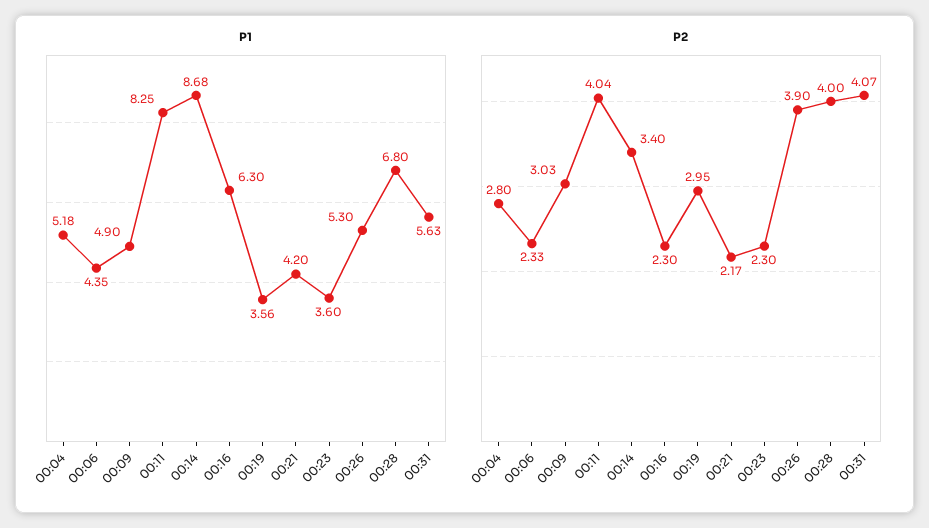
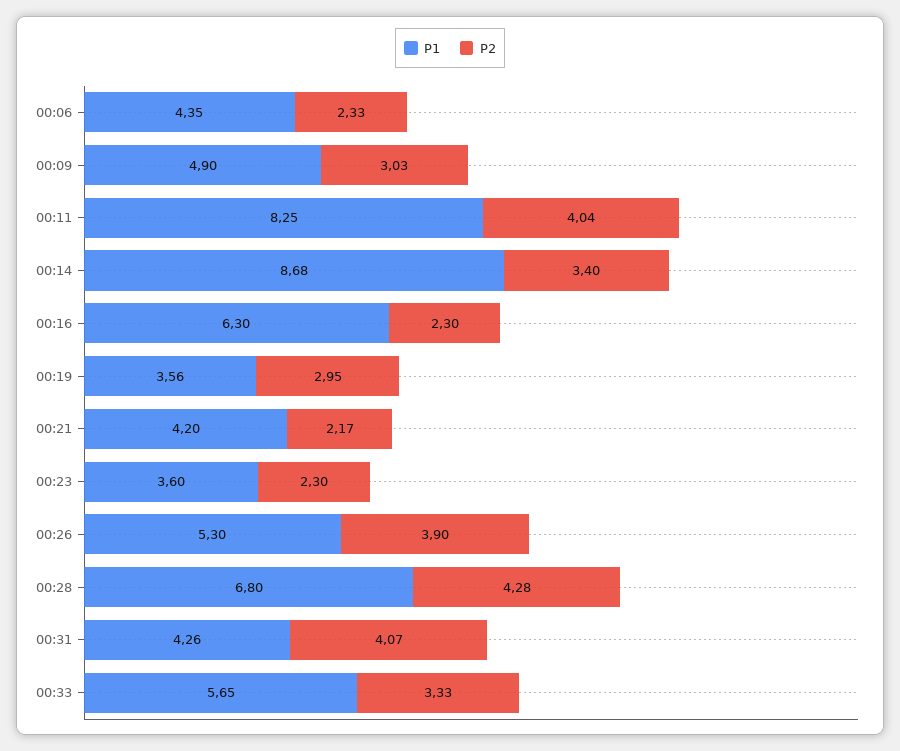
P1, 00:04: 5.18 -> none
P1, 00:31: 5.63 -> 4.26
P2, 00:04: 2.8 -> none
P2, 00:28: 4 -> 4.28
P1, 00:33: none -> 5.65
P2, 00:33: none -> 3.33

